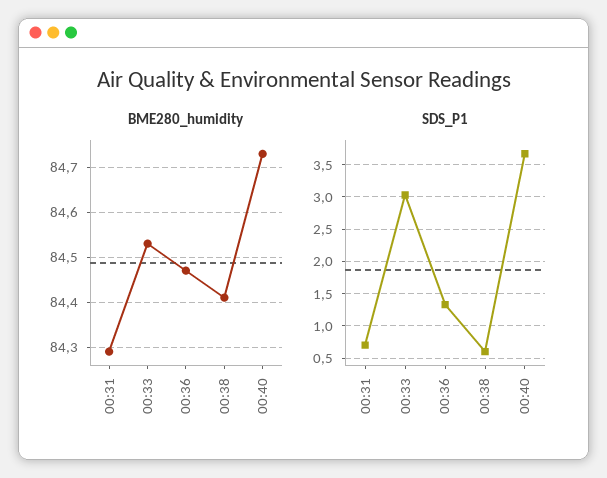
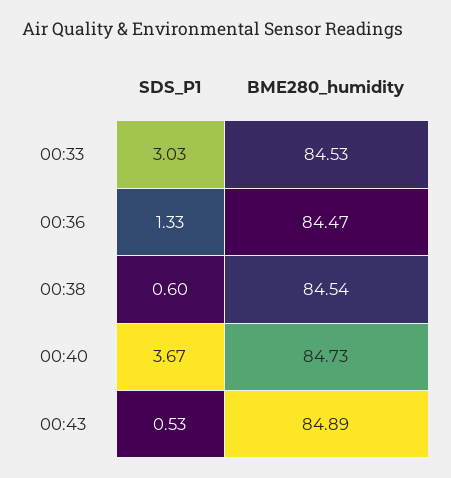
BME280_humidity, 00:31: 84.3 -> none
BME280_humidity, 00:38: 84.4 -> 84.54
SDS_P1, 00:31: 0.7 -> none
SDS_P1, 00:43: none -> 0.53
BME280_humidity, 00:43: none -> 84.89

